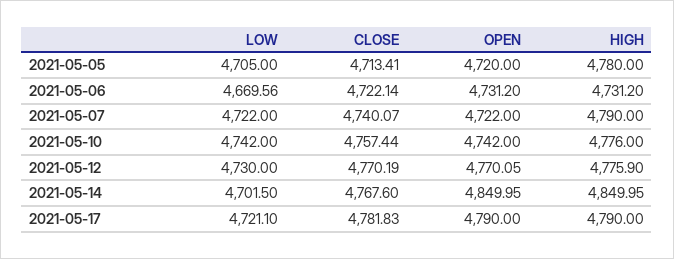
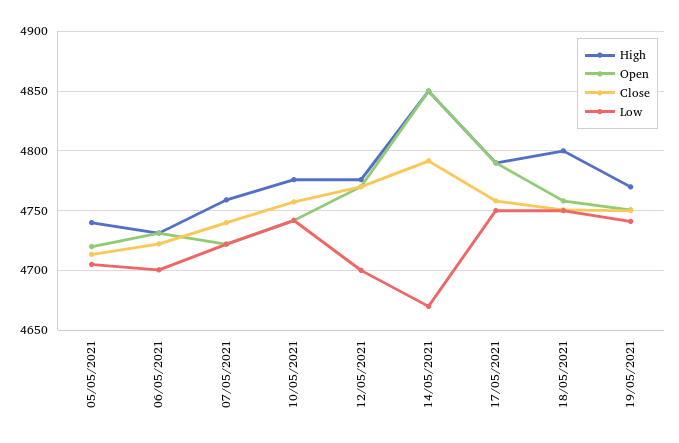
HIGH, 2021-05-05: 4780 -> 4740
LOW, 2021-05-06: 4669.56 -> 4700
HIGH, 2021-05-07: 4790 -> 4760
LOW, 2021-05-12: 4730 -> 4700
LOW, 2021-05-14: 4701.5 -> 4670
CLOSE, 2021-05-14: 4767.6 -> 4790
LOW, 2021-05-17: 4721.1 -> 4750
CLOSE, 2021-05-17: 4781.83 -> 4760
HIGH, 18/05/2021: none -> 4800
OPEN, 18/05/2021: none -> 4760
CLOSE, 18/05/2021: none -> 4750
LOW, 18/05/2021: none -> 4750
HIGH, 19/05/2021: none -> 4770
OPEN, 19/05/2021: none -> 4750
CLOSE, 19/05/2021: none -> 4750
LOW, 19/05/2021: none -> 4740

